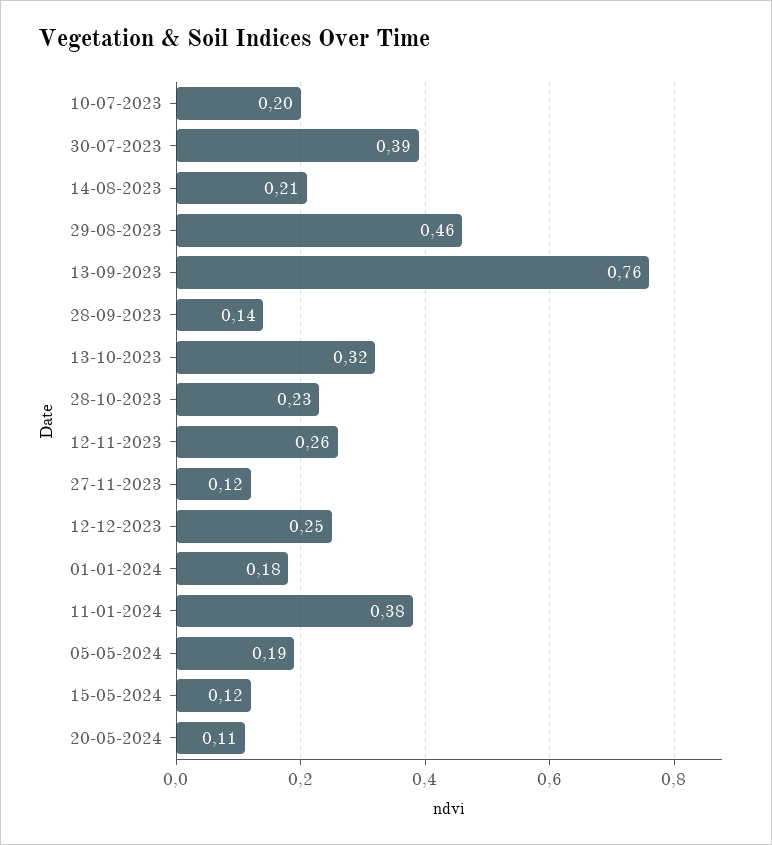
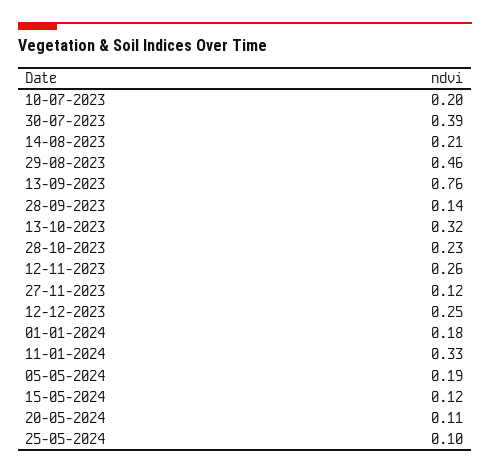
11-01-2024: 0.38 -> 0.33
25-05-2024: none -> 0.1

